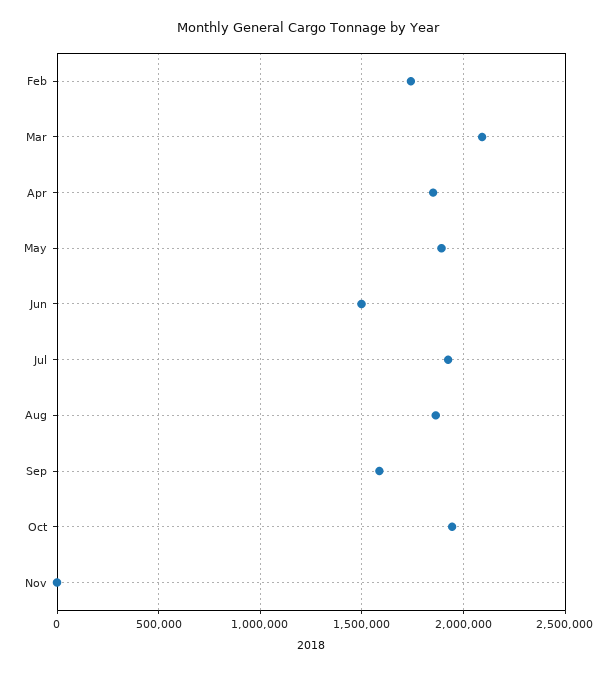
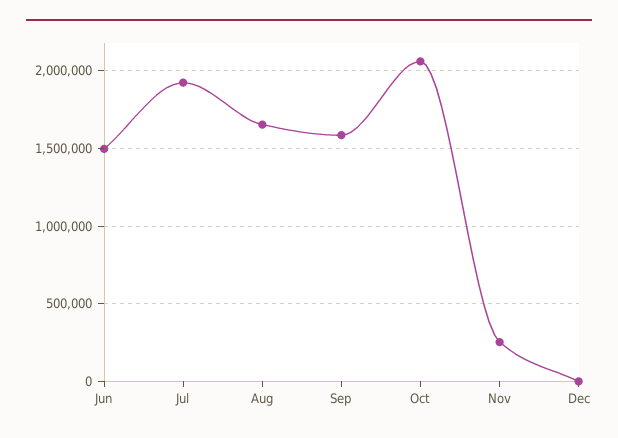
Feb: 1750000 -> none
Mar: 2100000 -> none
Apr: 1850000 -> none
May: 1900000 -> none
Aug: 1850000 -> 1650000
Oct: 1950000 -> 2050000
Nov: 0 -> 250000
Dec: none -> 0

